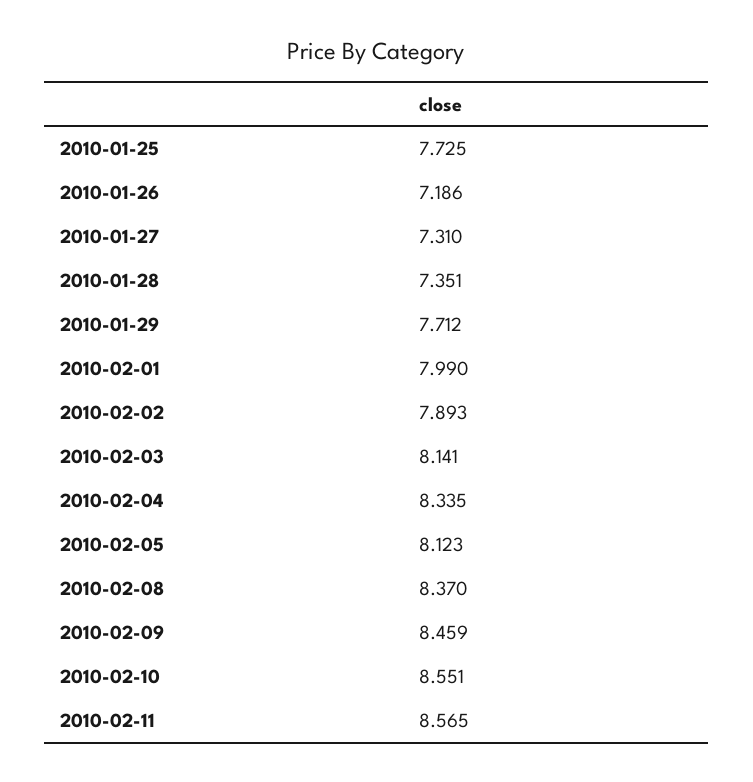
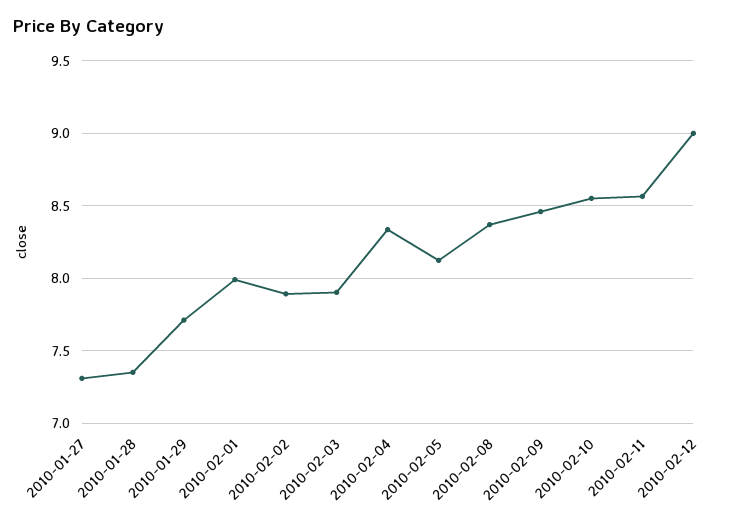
2010-01-25: 7.725 -> none
2010-01-26: 7.186 -> none
2010-02-03: 8.141 -> 7.9
2010-02-12: none -> 9

